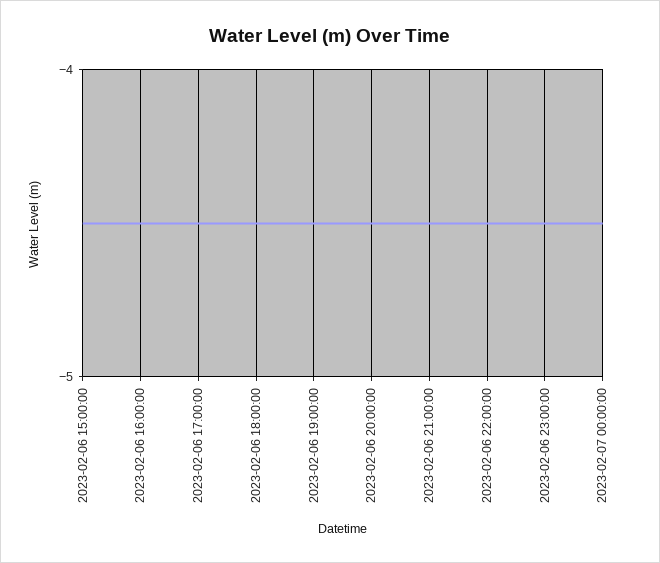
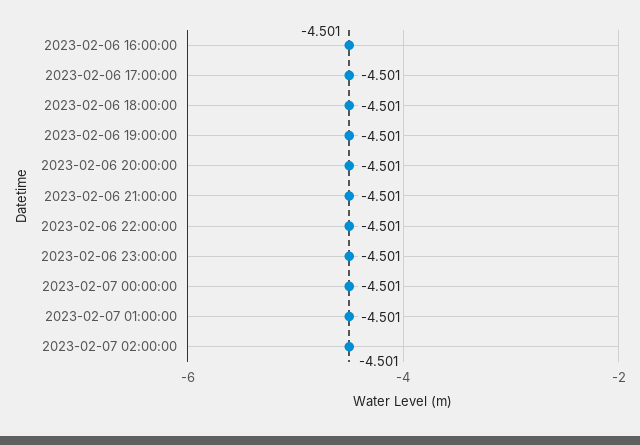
2023-02-06 15:00:00: -4.5 -> none
2023-02-07 01:00:00: none -> -4.501
2023-02-07 02:00:00: none -> -4.501

